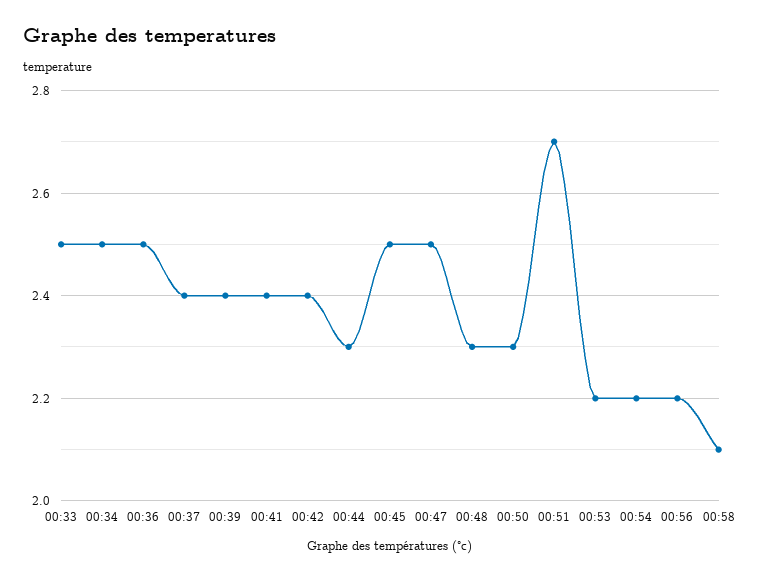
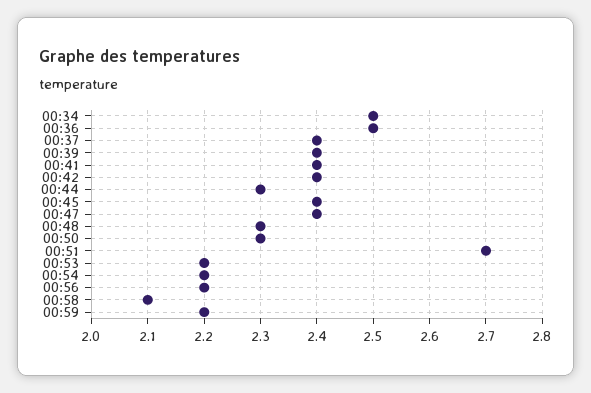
00:33: 2.5 -> none
00:45: 2.5 -> 2.4
00:47: 2.5 -> 2.4
00:59: none -> 2.2

